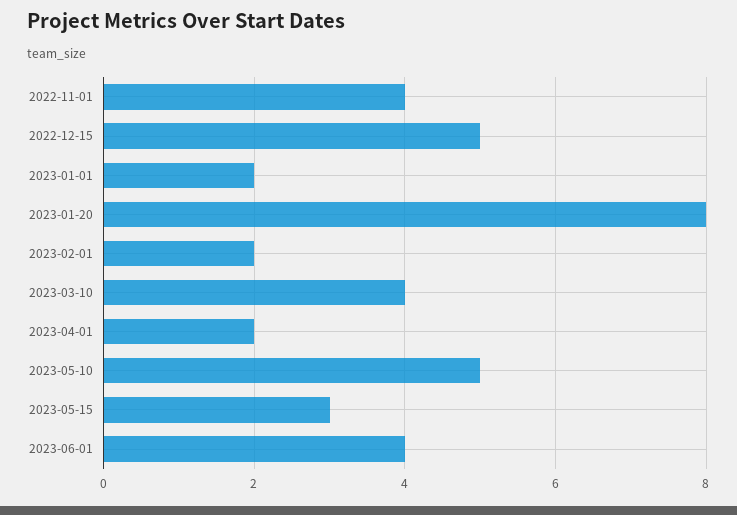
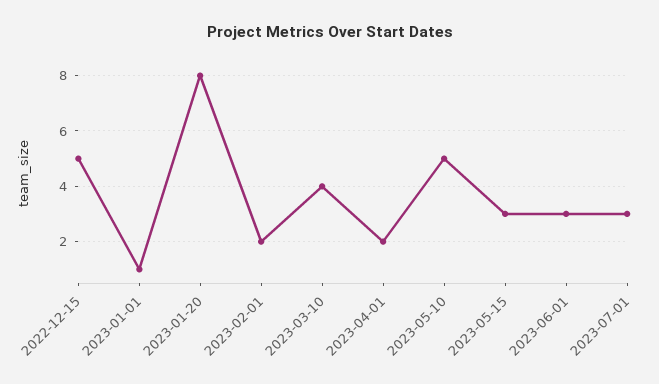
2022-11-01: 4 -> none
2023-01-01: 2 -> 1
2023-06-01: 4 -> 3
2023-07-01: none -> 3

